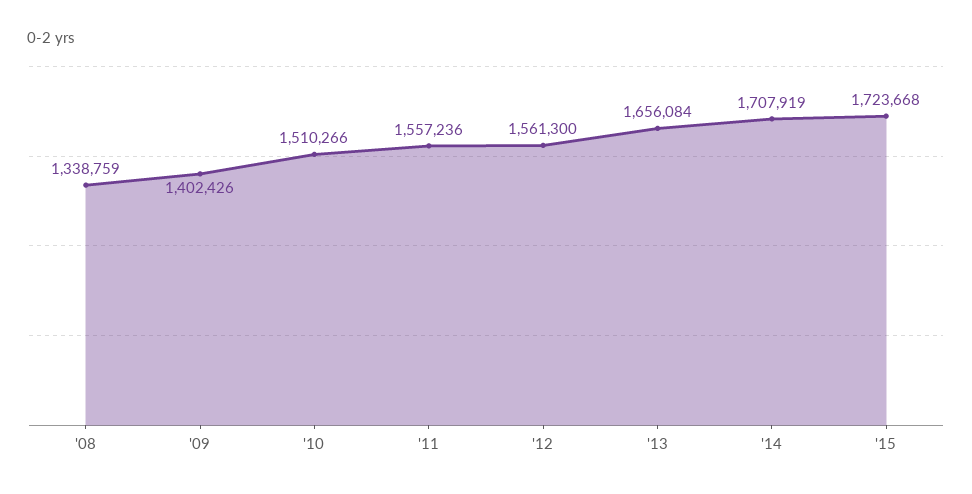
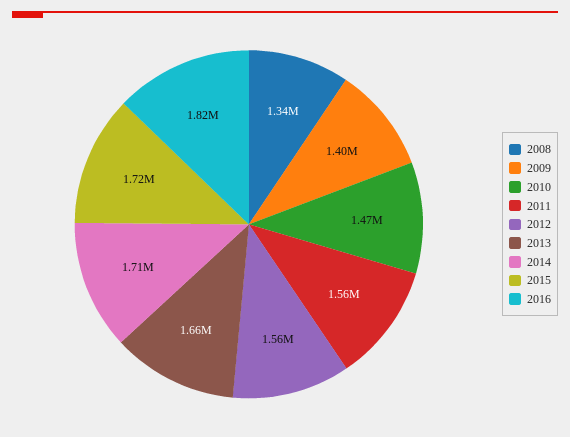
'10: 1510266 -> 1470000
2016: none -> 1820000

